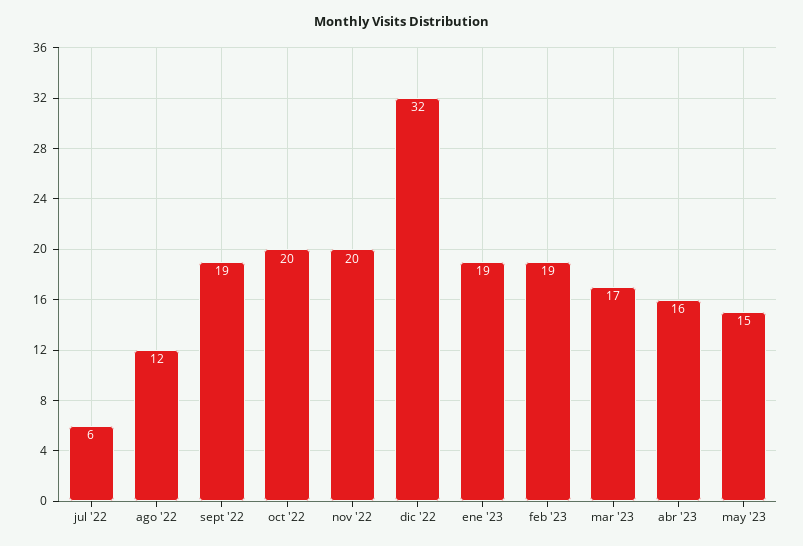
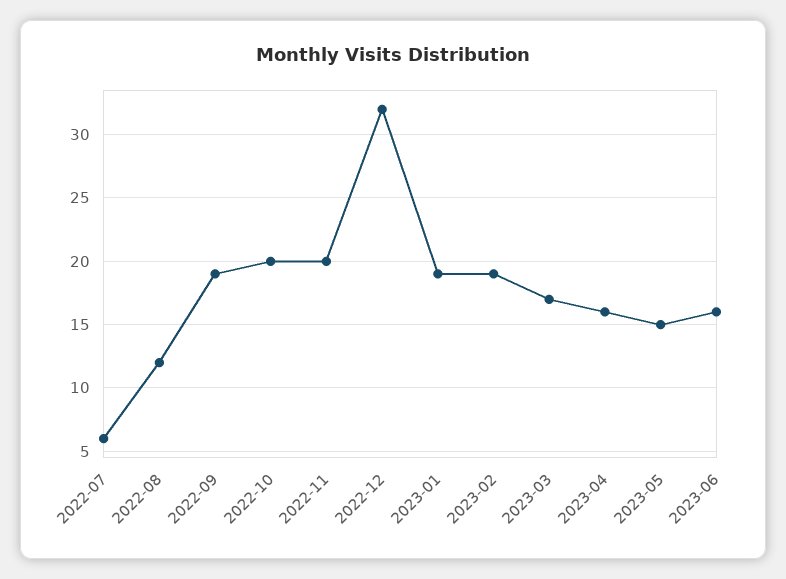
2023-06: none -> 16

